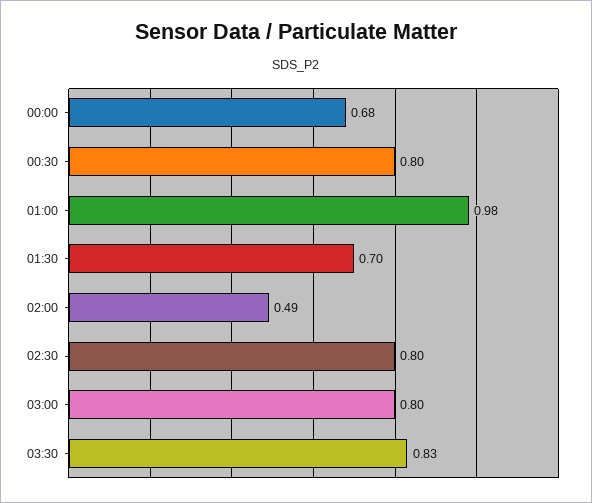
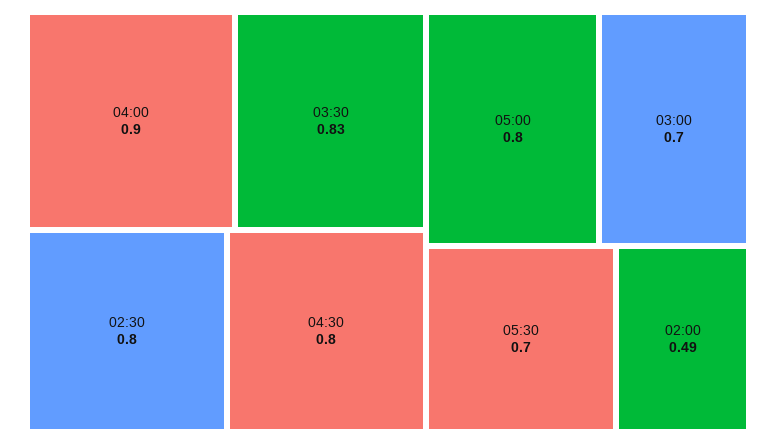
00:00: 0.68 -> none
00:30: 0.8 -> none
01:00: 0.98 -> none
01:30: 0.7 -> none
03:00: 0.8 -> 0.7
04:00: none -> 0.9
04:30: none -> 0.8
05:00: none -> 0.8
05:30: none -> 0.7

